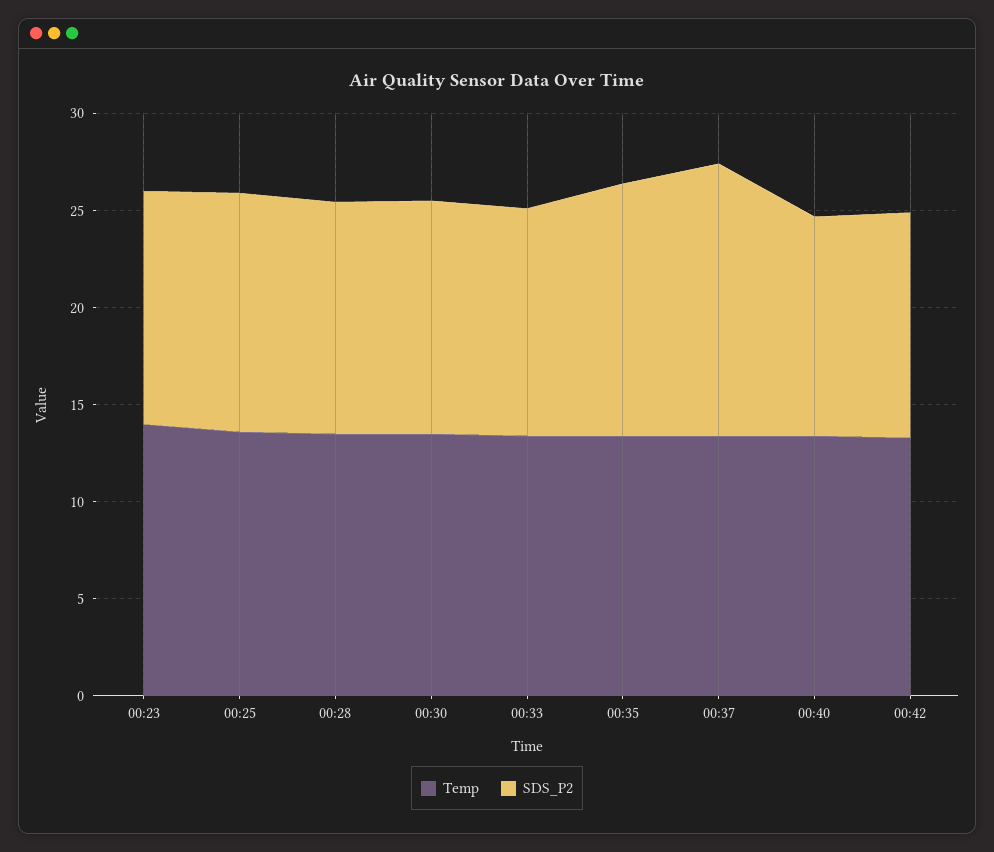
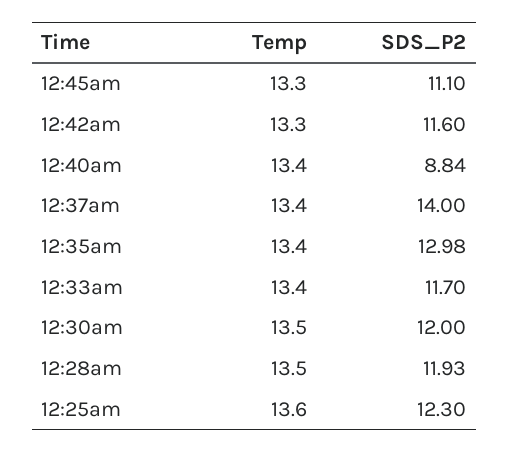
Temp, 00:23: 14 -> none
SDS_P2, 00:23: 12 -> none
SDS_P2, 00:40: 11 -> 8.84
Temp, 12:45am: none -> 13.3
SDS_P2, 12:45am: none -> 11.1

